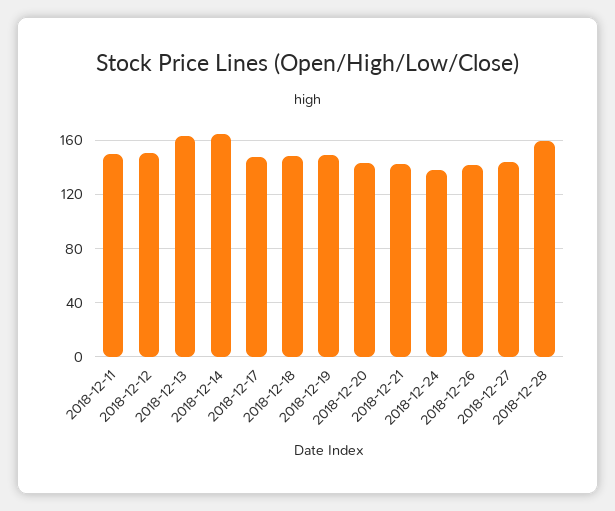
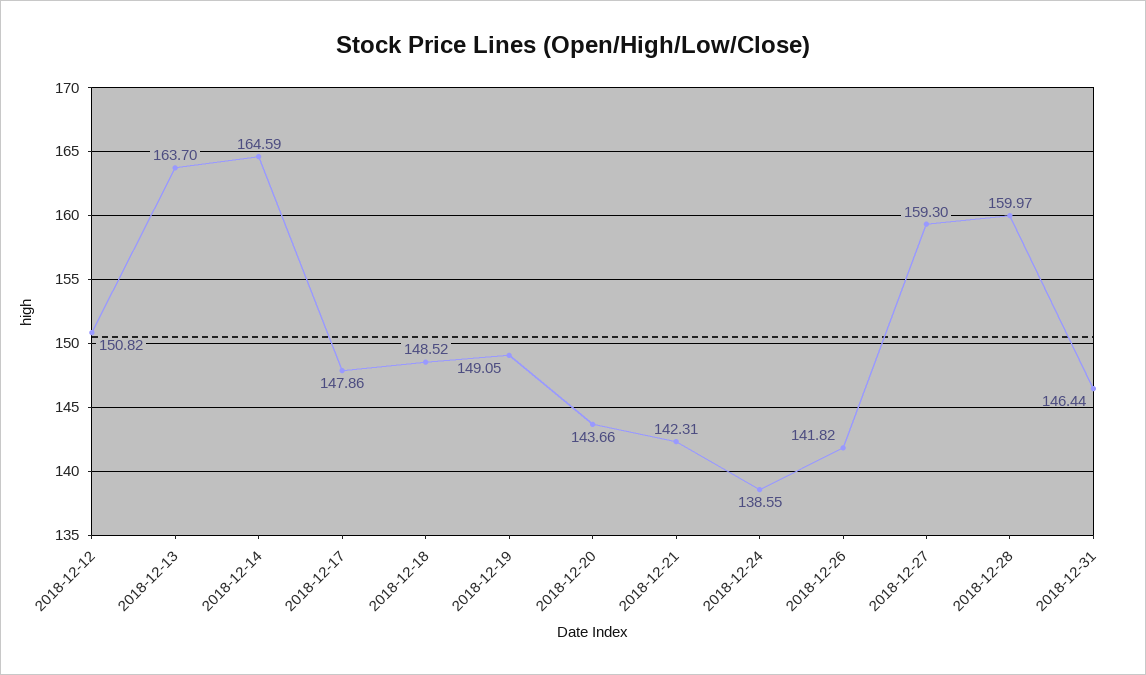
2018-12-11: 150 -> none
2018-12-27: 145 -> 159.3
2018-12-31: none -> 146.44

